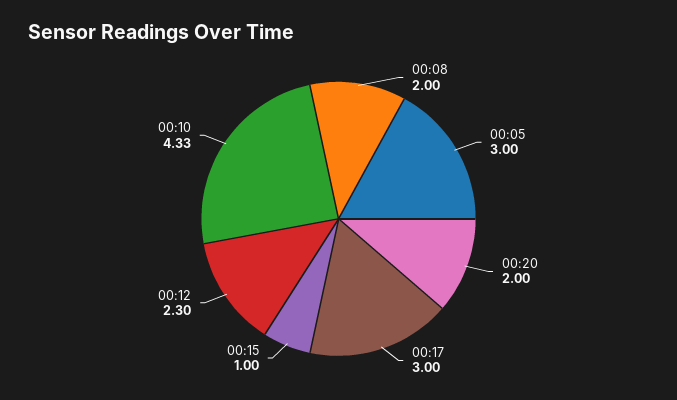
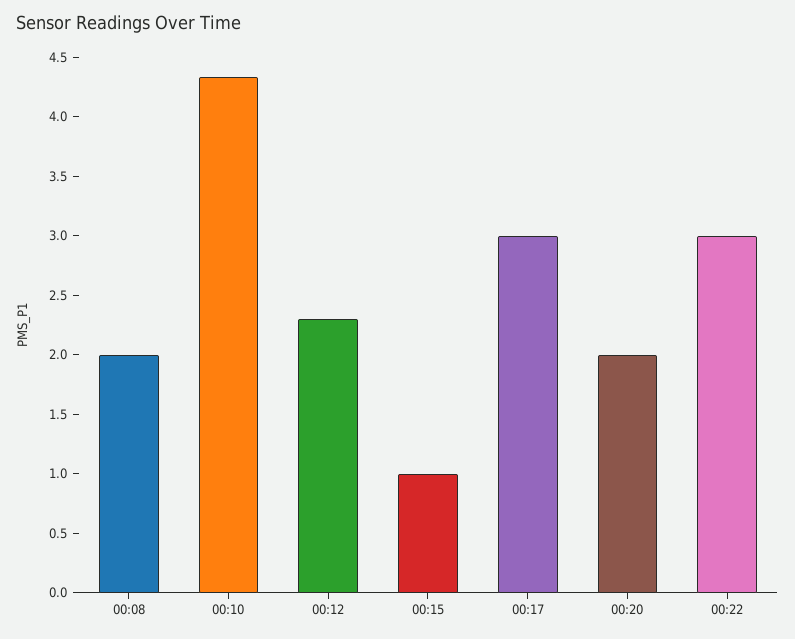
00:05: 3 -> none
00:22: none -> 3

